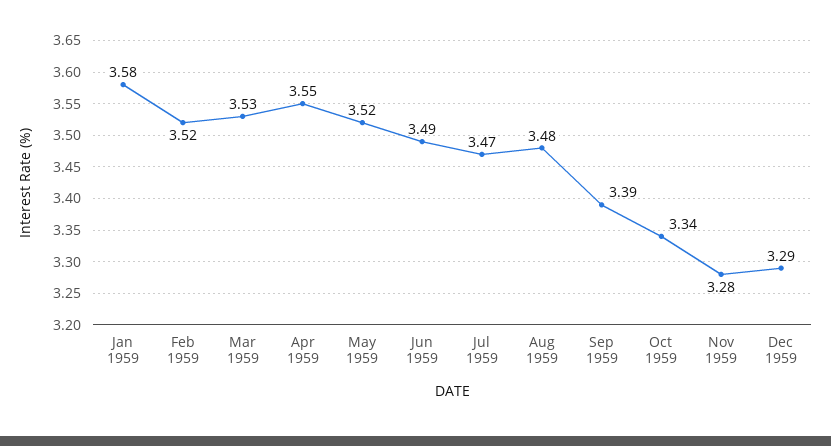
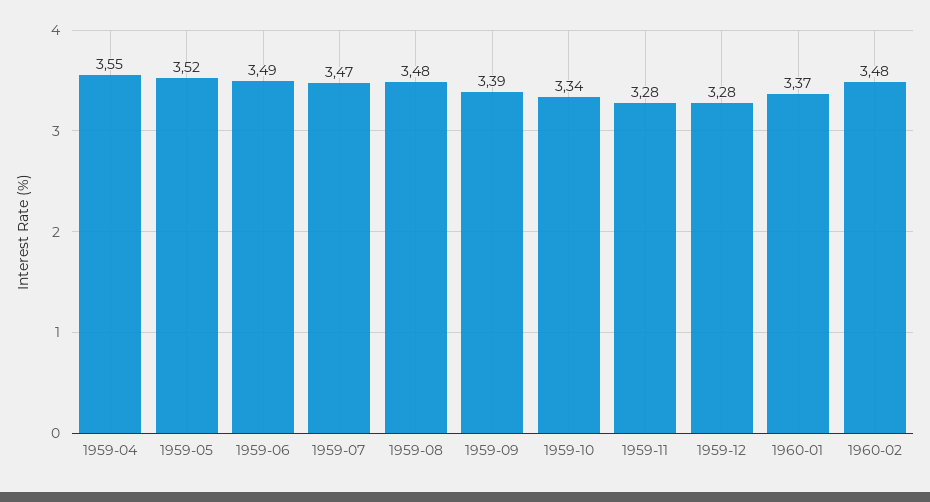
Jan 1959: 3.58 -> none
Feb 1959: 3.52 -> none
Mar 1959: 3.53 -> none
Dec 1959: 3.29 -> 3.28
1960-01: none -> 3.37
1960-02: none -> 3.48

